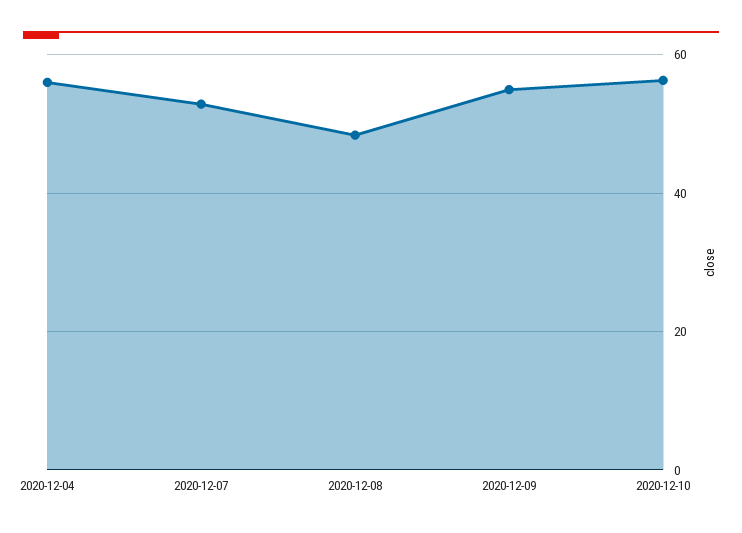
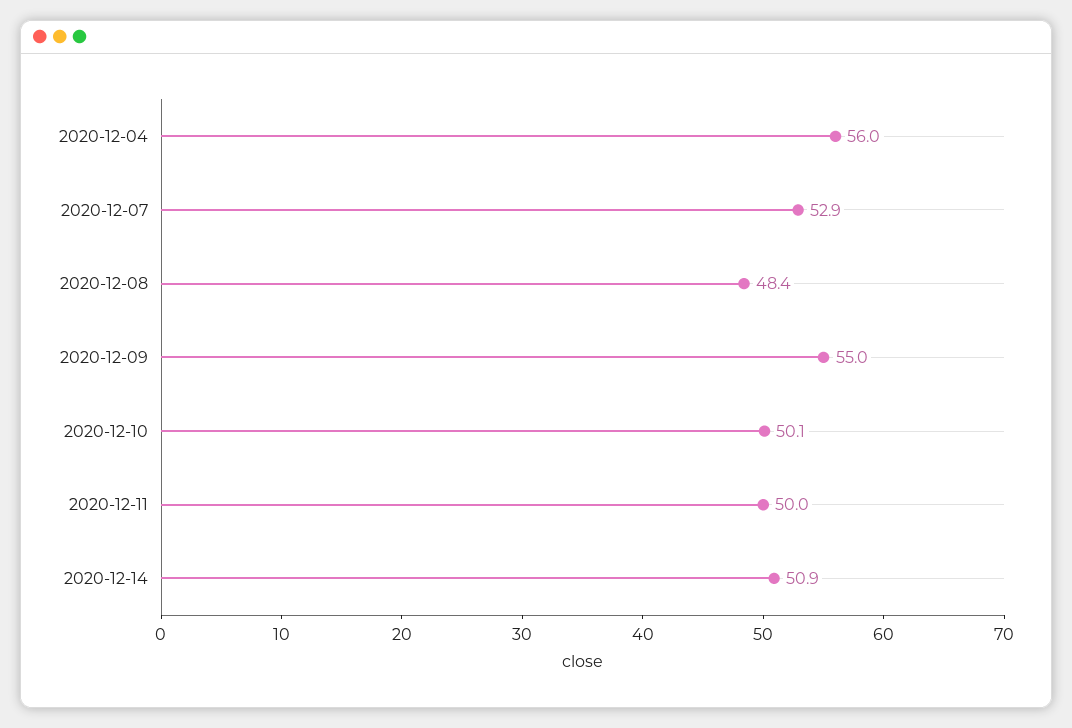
2020-12-10: 56 -> 50.1
2020-12-11: none -> 50
2020-12-14: none -> 50.9

